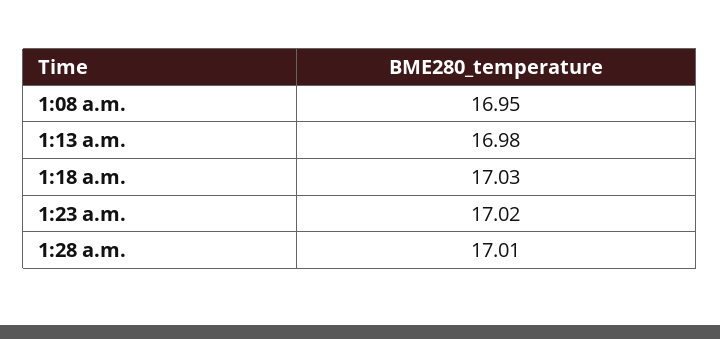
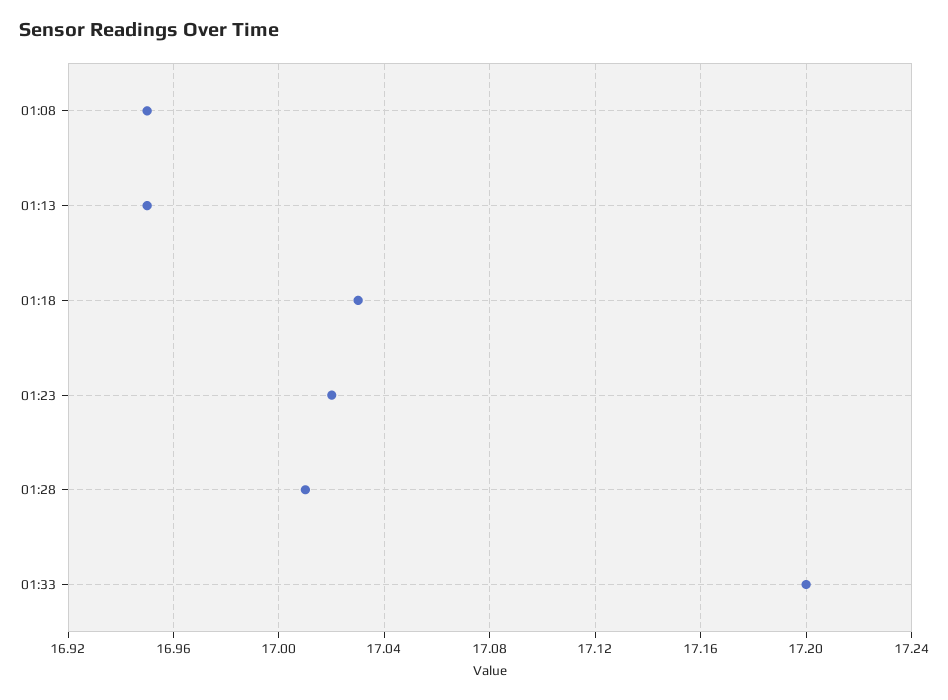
1:13 a.m.: 16.98 -> 16.95
01:33: none -> 17.2

